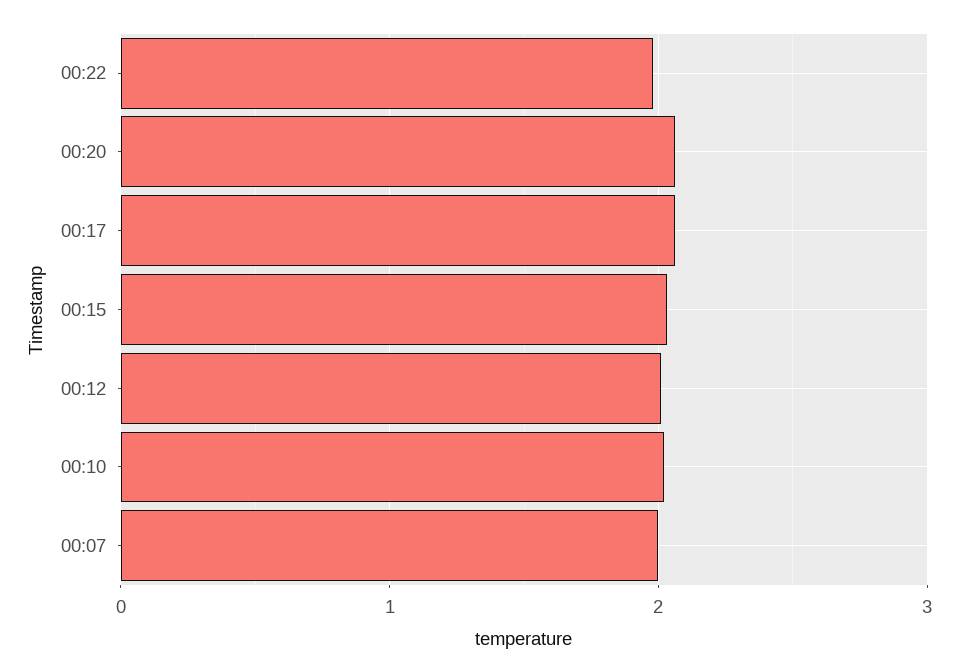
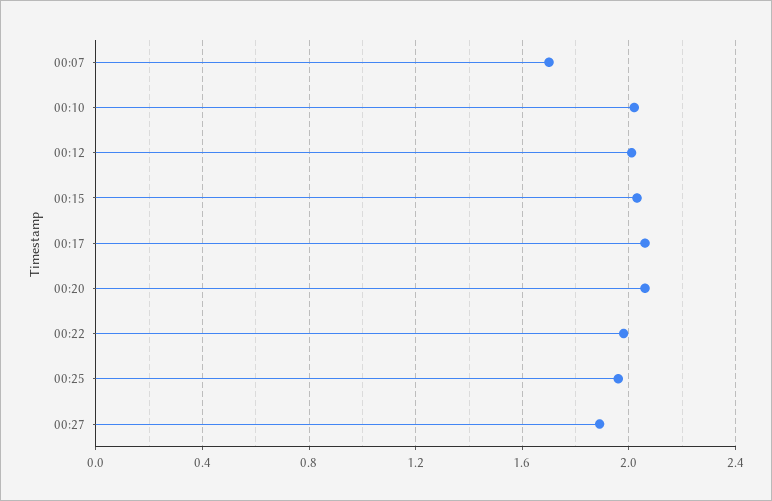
00:07: 2 -> 1.7
00:25: none -> 1.95
00:27: none -> 1.9

